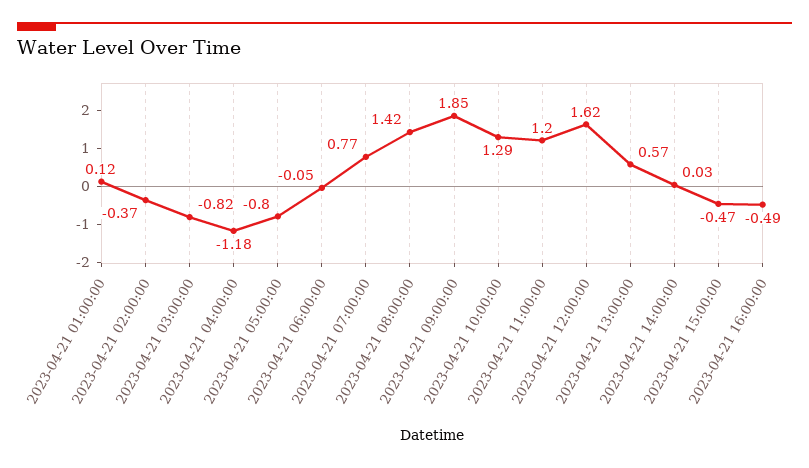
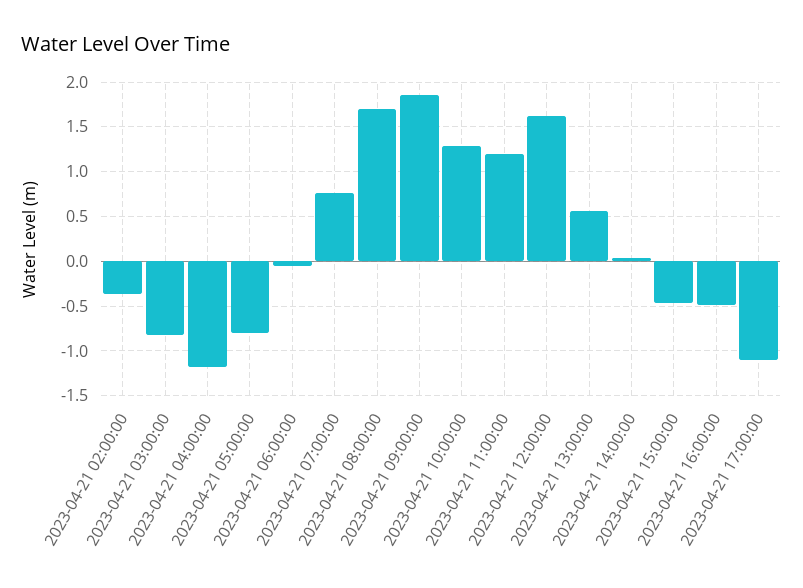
2023-04-21 01:00:00: 0.12 -> none
2023-04-21 08:00:00: 1.42 -> 1.7
2023-04-21 17:00:00: none -> -1.1

